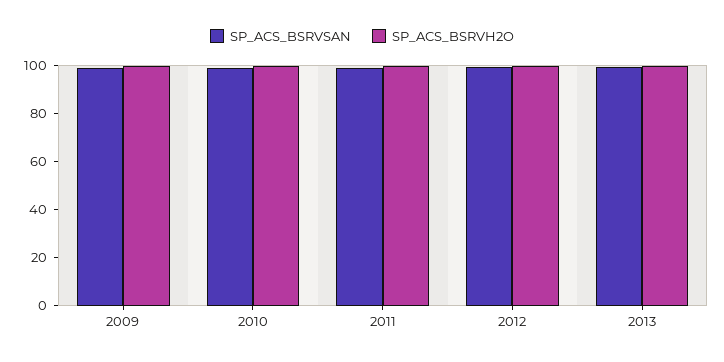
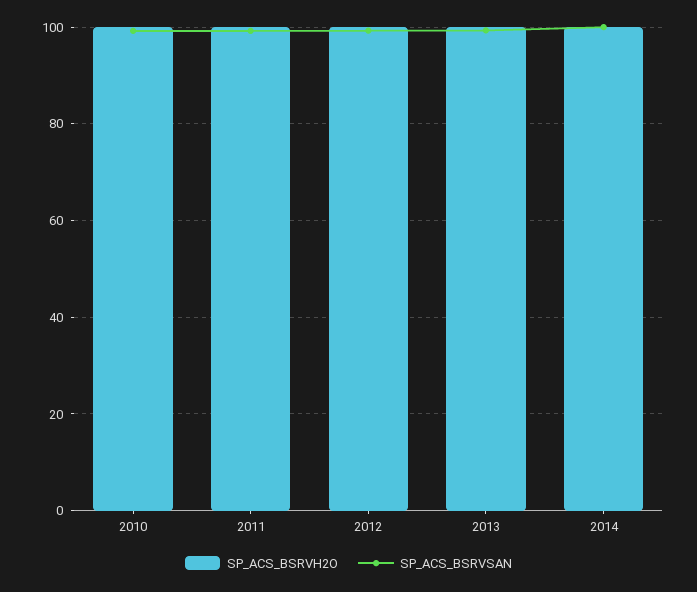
SP_ACS_BSRVSAN, 2009: 100 -> none
SP_ACS_BSRVH2O, 2009: 100 -> none
SP_ACS_BSRVH2O, 2014: none -> 100
SP_ACS_BSRVSAN, 2014: none -> 100

